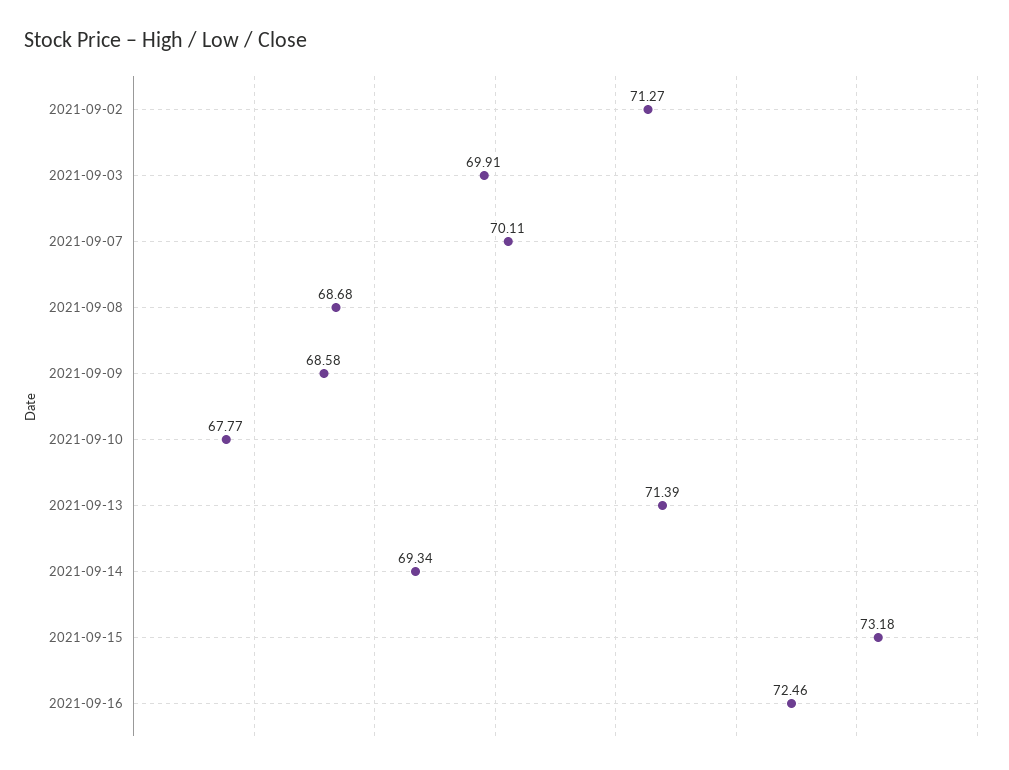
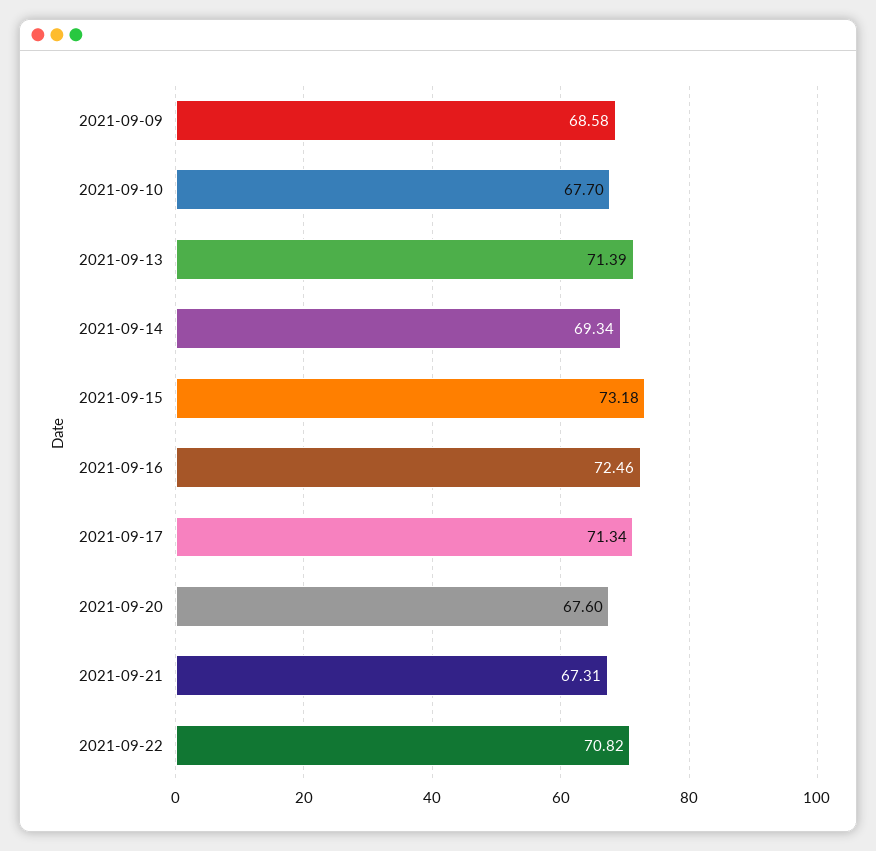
2021-09-02: 71.27 -> none
2021-09-03: 69.91 -> none
2021-09-07: 70.11 -> none
2021-09-08: 68.68 -> none
2021-09-10: 67.77 -> 67.7
2021-09-17: none -> 71.34
2021-09-20: none -> 67.6
2021-09-21: none -> 67.31
2021-09-22: none -> 70.82

